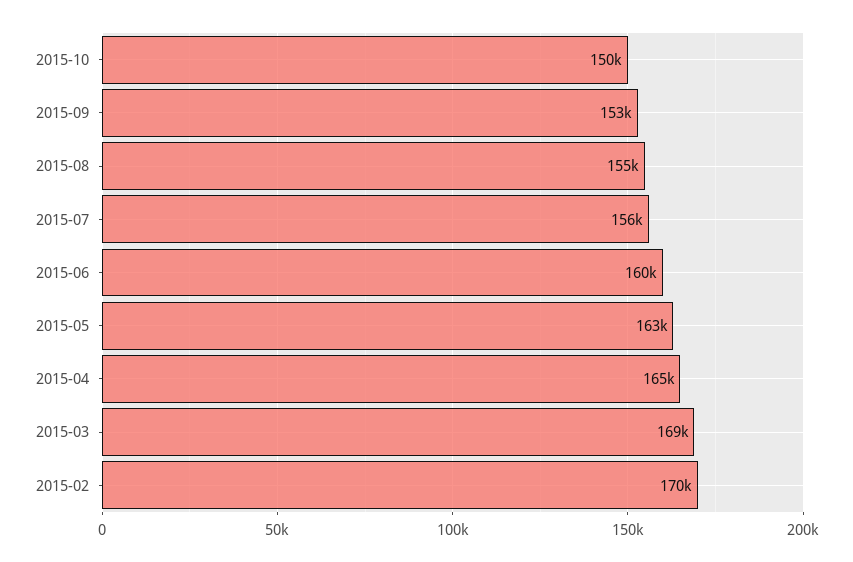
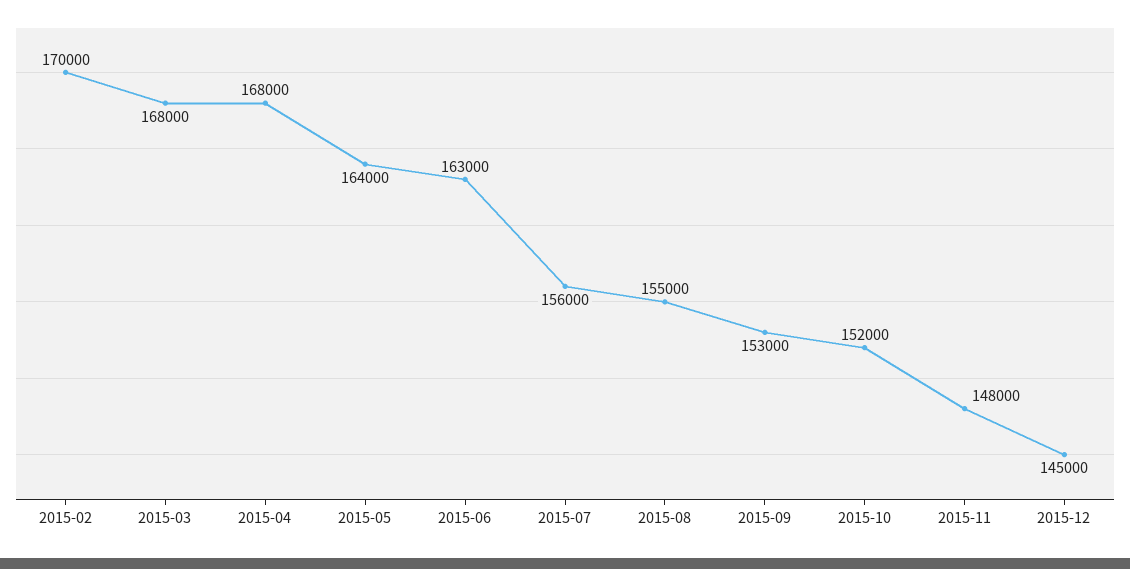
2015-10: 150000 -> 152000
2015-06: 160000 -> 163000
2015-05: 163000 -> 164000
2015-04: 165000 -> 168000
2015-03: 169000 -> 168000
2015-11: none -> 148000
2015-12: none -> 145000

